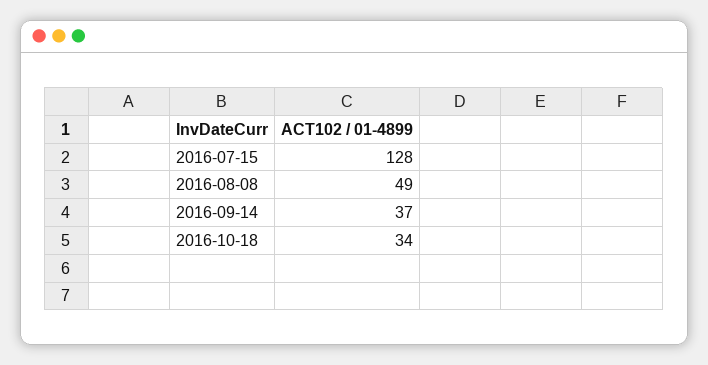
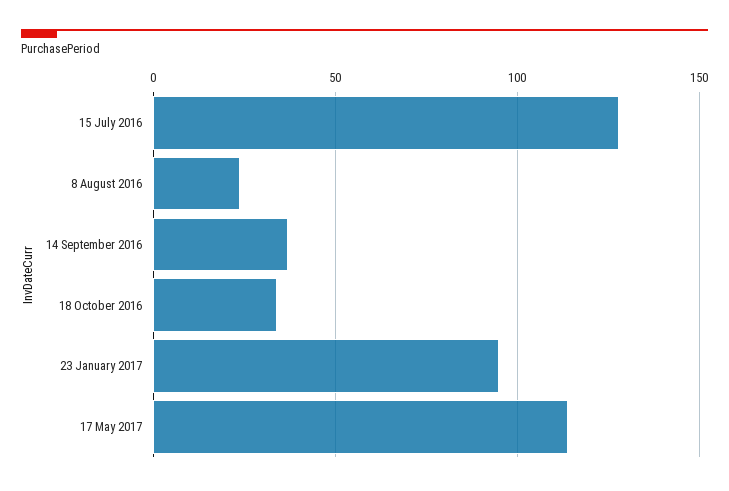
2016-08-08: 49 -> 25
23 January 2017: none -> 95
17 May 2017: none -> 115

